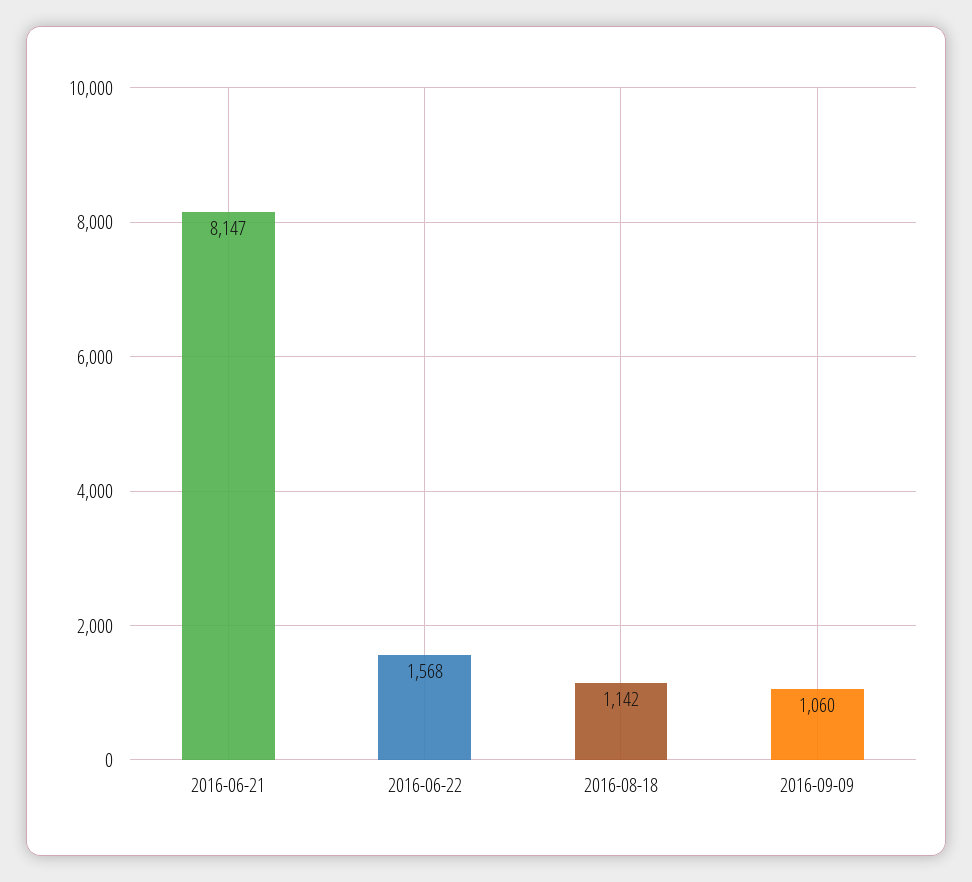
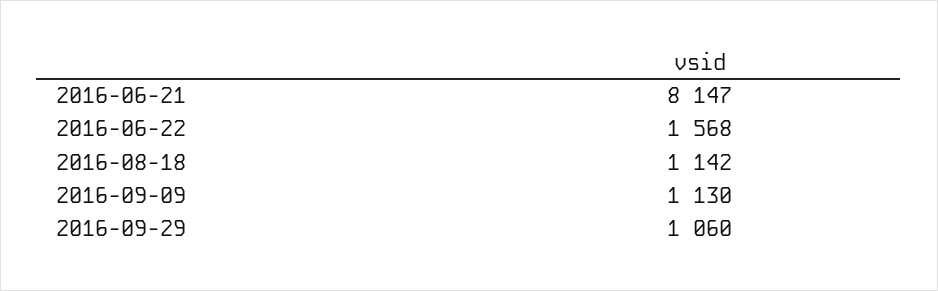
2016-09-09: 1060 -> 1130
2016-09-29: none -> 1060

